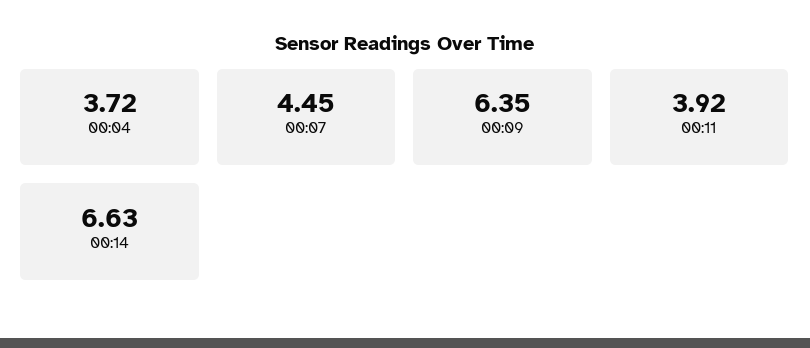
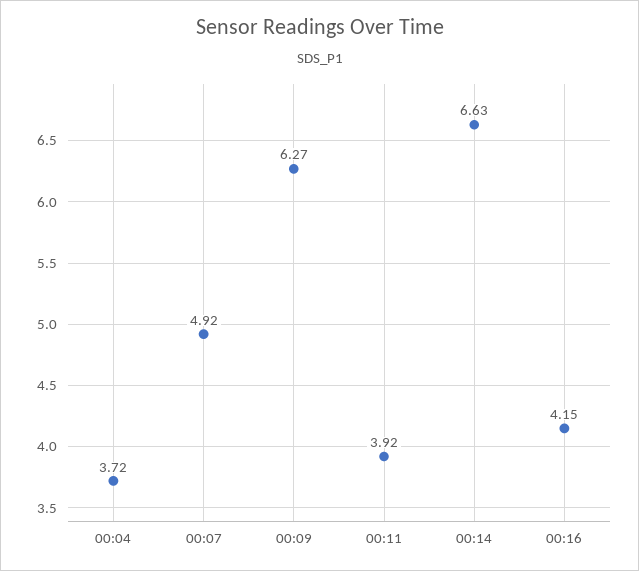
00:07: 4.45 -> 4.92
00:09: 6.35 -> 6.27
00:16: none -> 4.15

